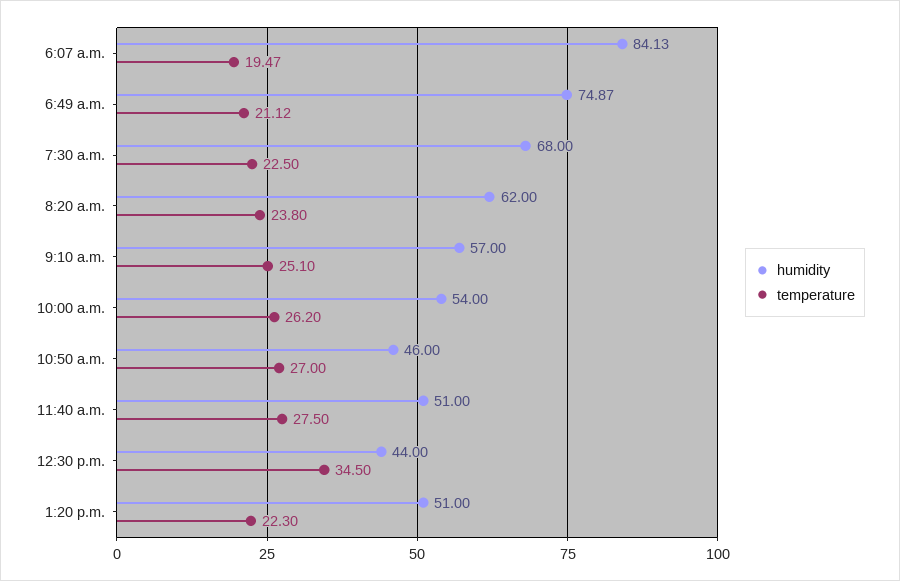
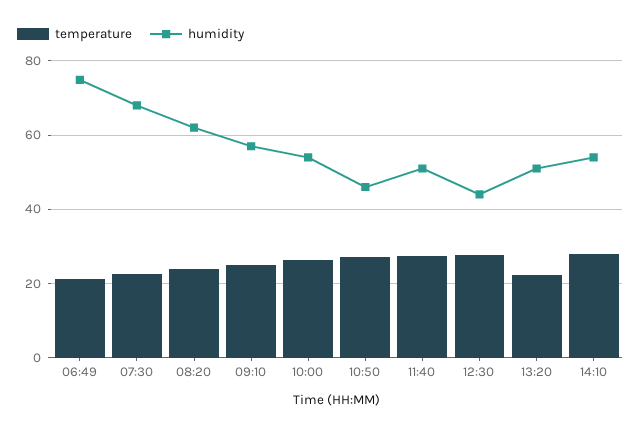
humidity, 6:07 a.m.: 84.13 -> none
temperature, 6:07 a.m.: 19.47 -> none
temperature, 12:30 p.m.: 34.5 -> 28
temperature, 14:10: none -> 28
humidity, 14:10: none -> 54

